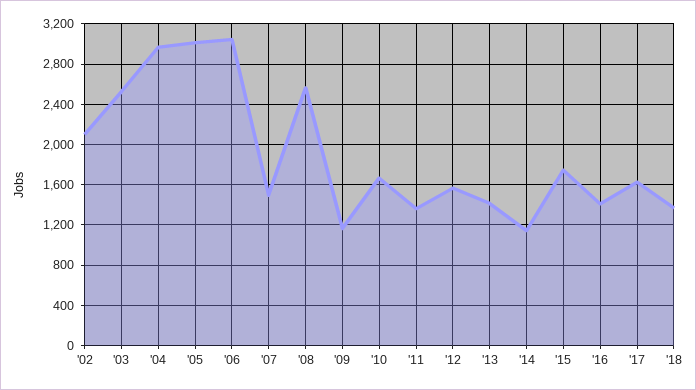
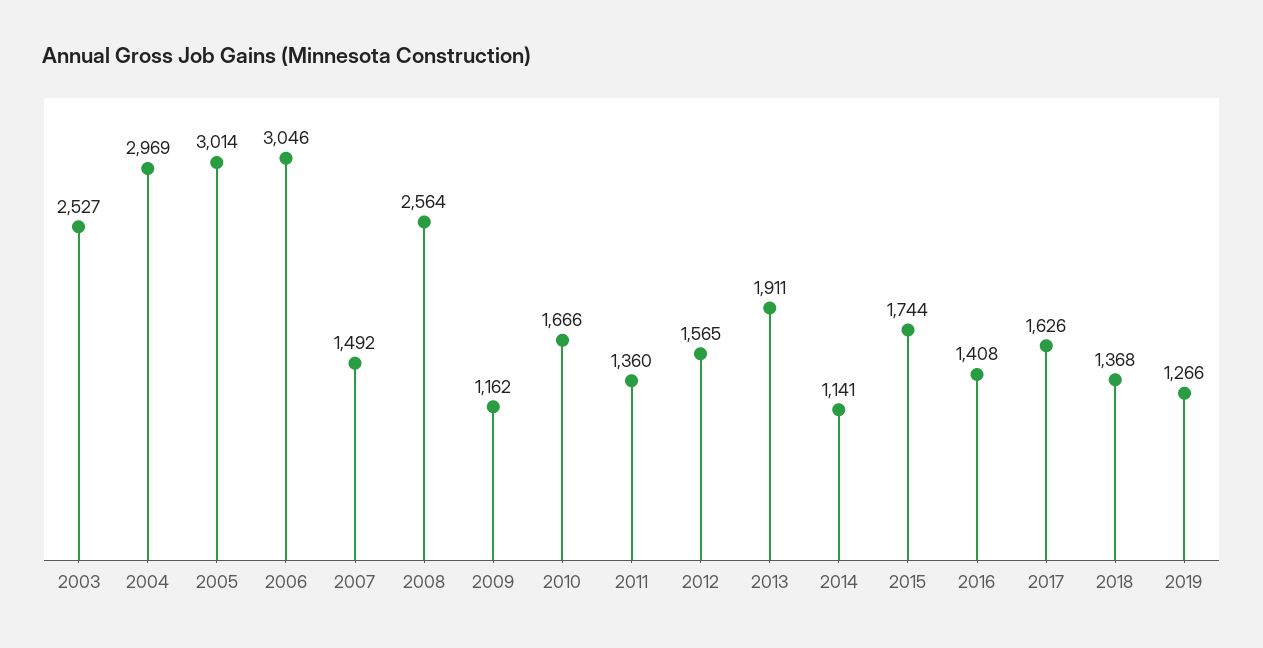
'02: 2100 -> none
'13: 1400 -> 1911
2019: none -> 1266

